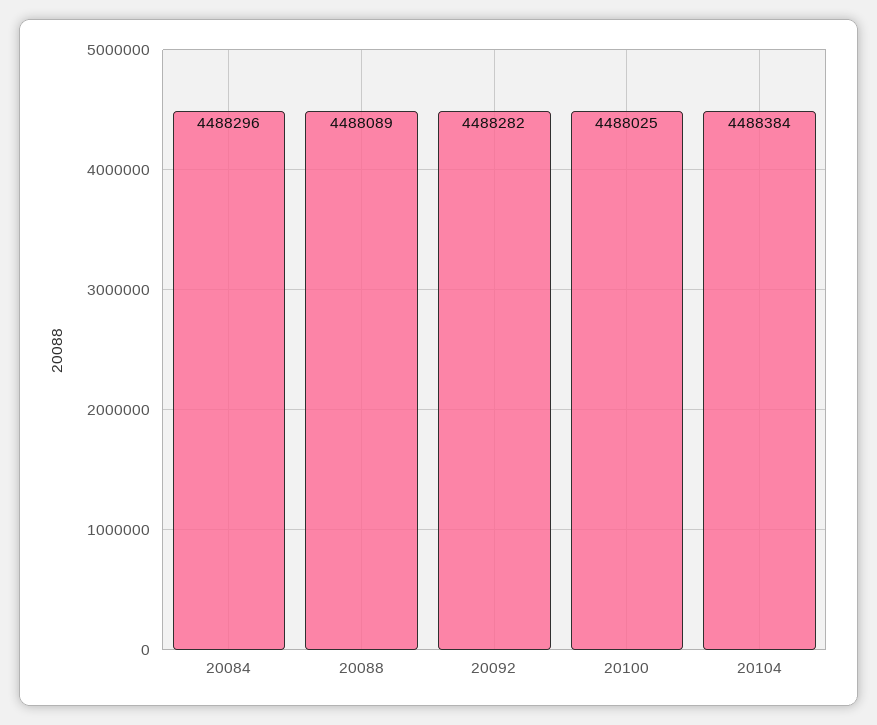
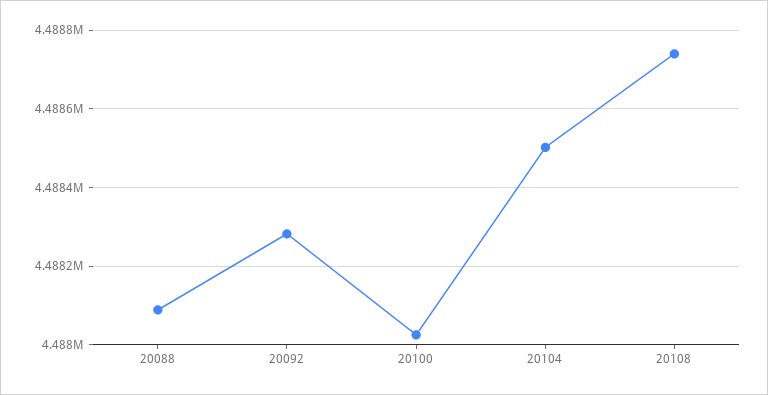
20084: 4488296 -> none
20104: 4488384 -> 4488500
20108: none -> 4488740

